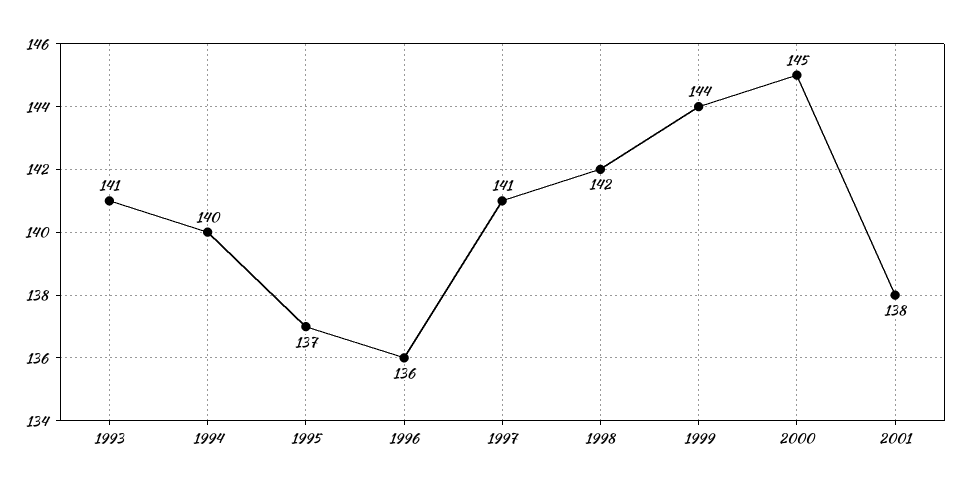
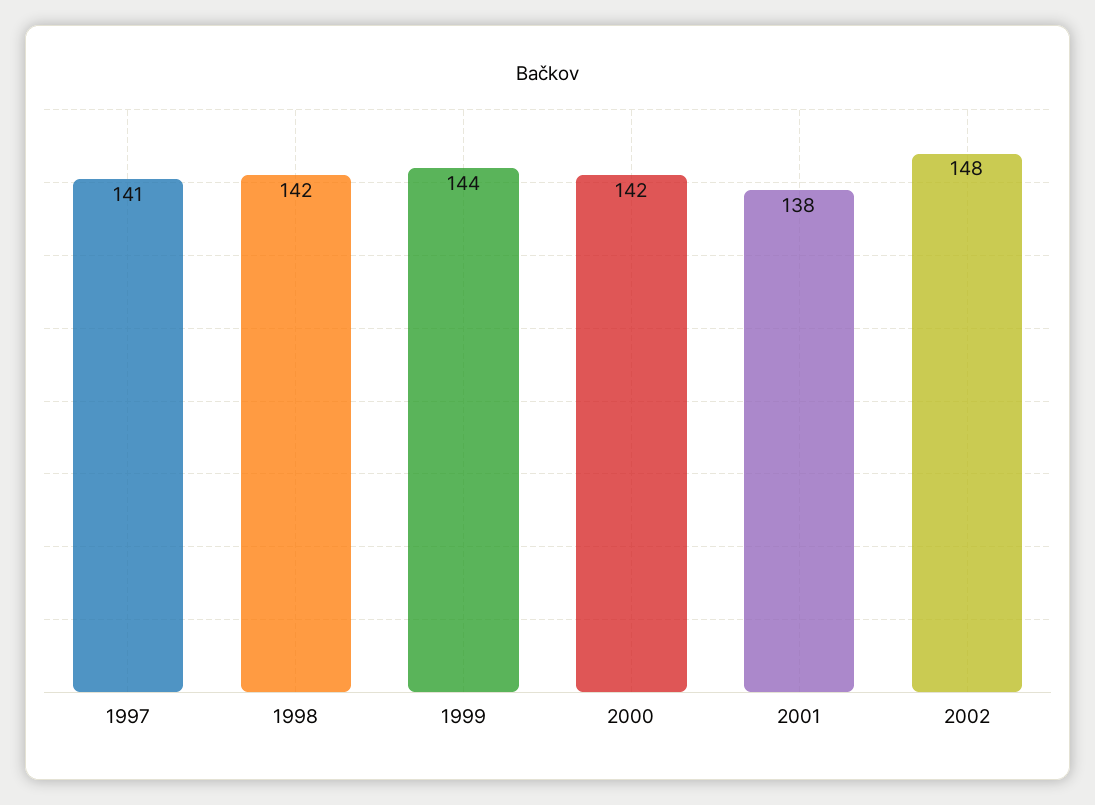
1993: 141 -> none
1994: 140 -> none
1995: 137 -> none
1996: 136 -> none
2000: 145 -> 142
2002: none -> 148

